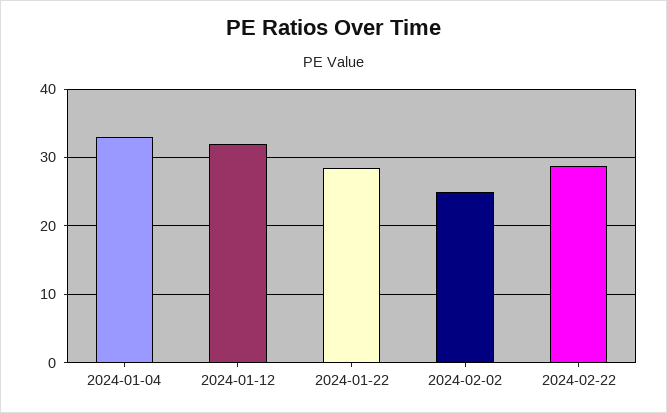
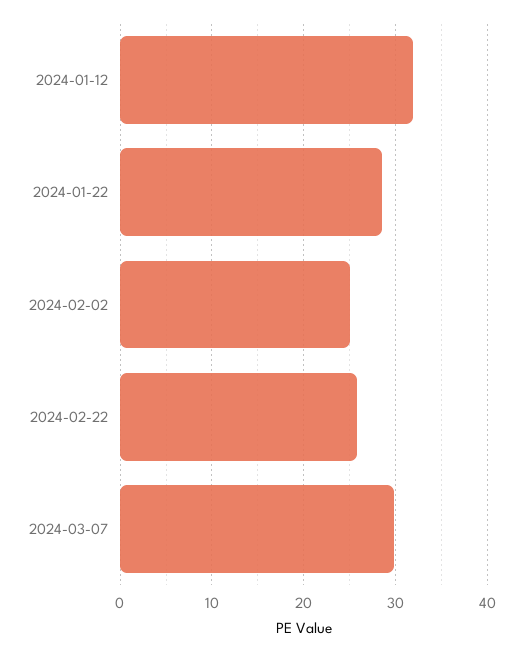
2024-01-04: 33 -> none
2024-02-22: 29 -> 26
2024-03-07: none -> 30

